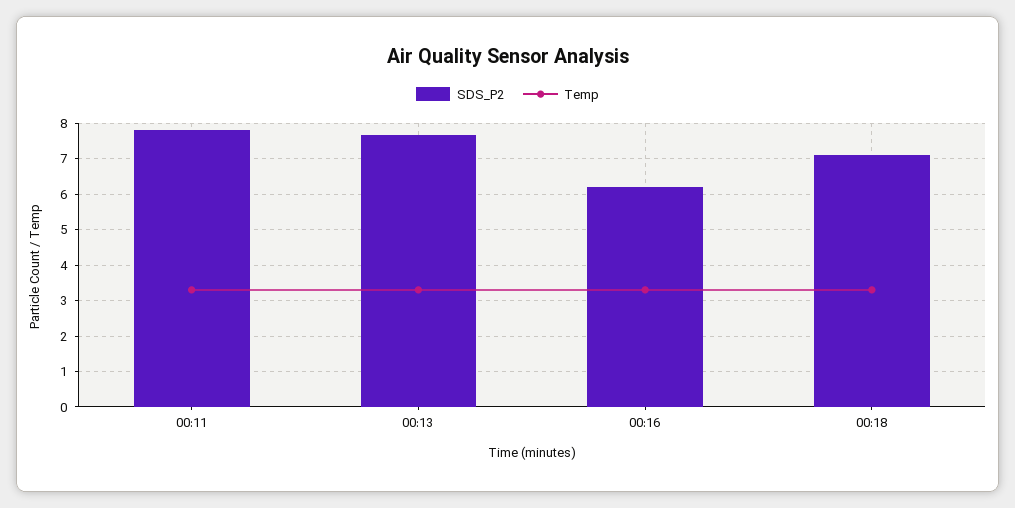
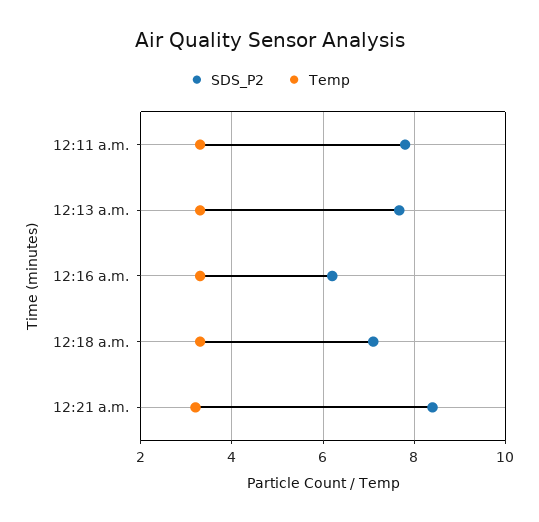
SDS_P2, 12:21 a.m.: none -> 8.4
Temp, 12:21 a.m.: none -> 3.2

